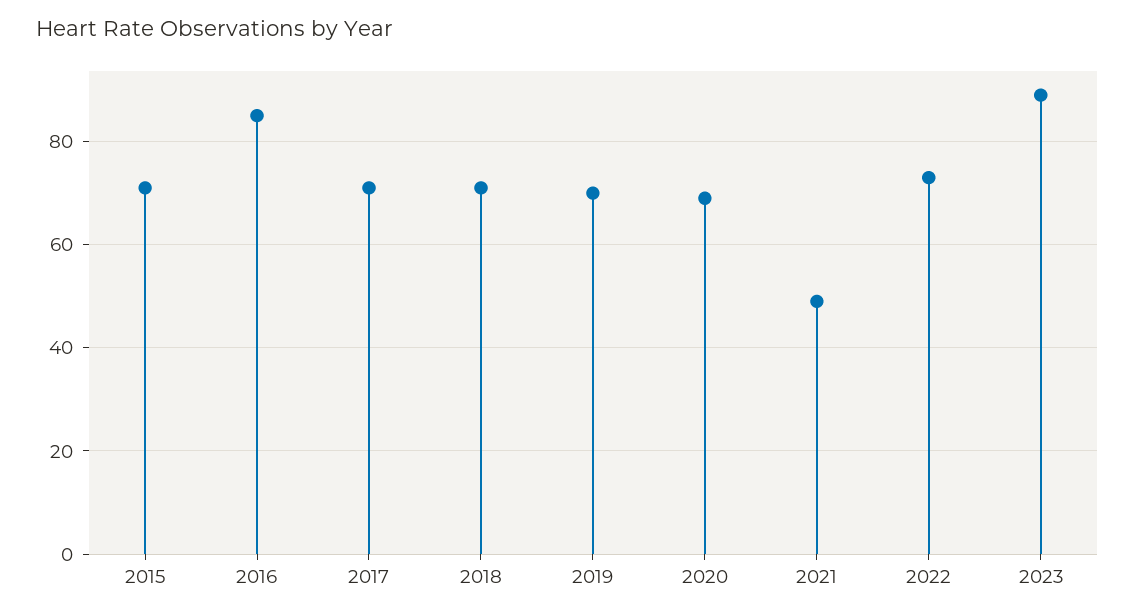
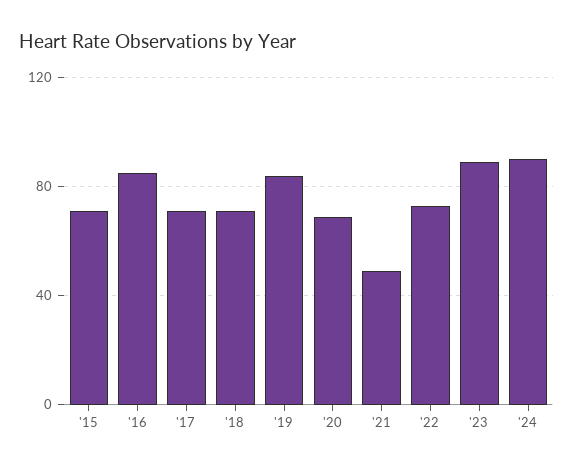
2019: 70 -> 85
'24: none -> 90

